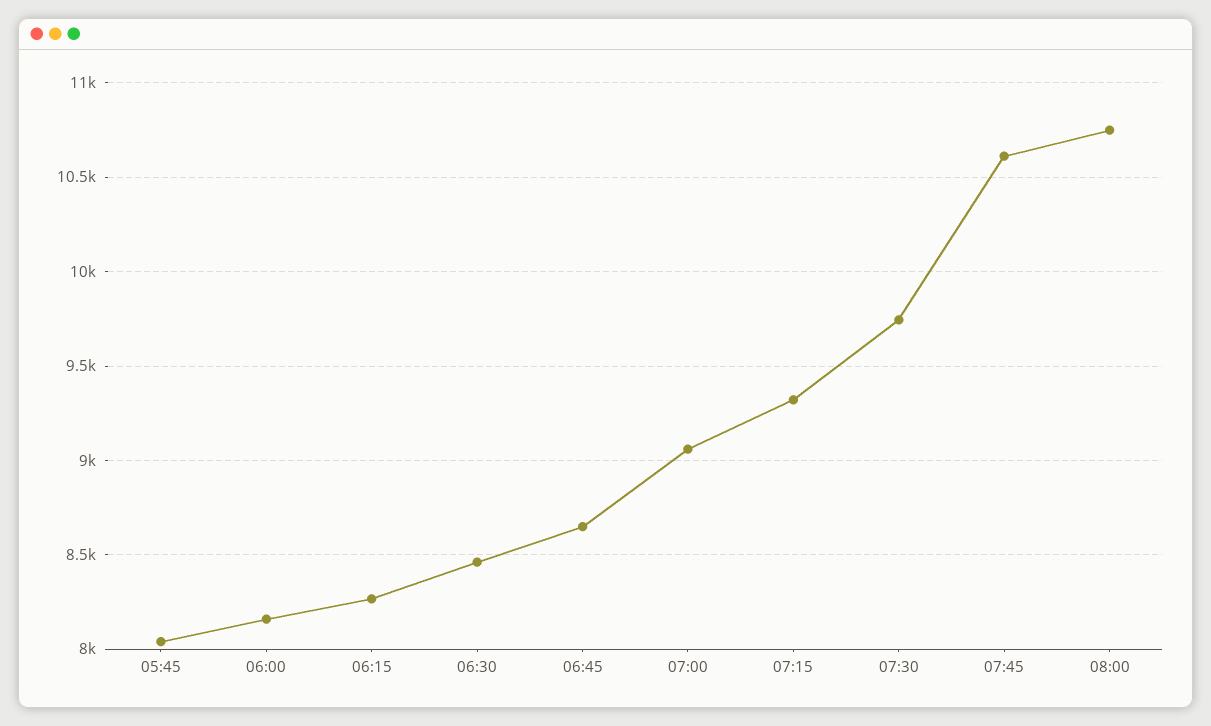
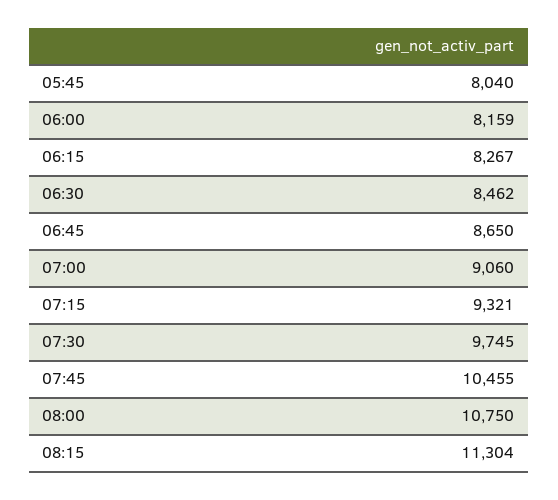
07:45: 10600 -> 10455
08:15: none -> 11304

